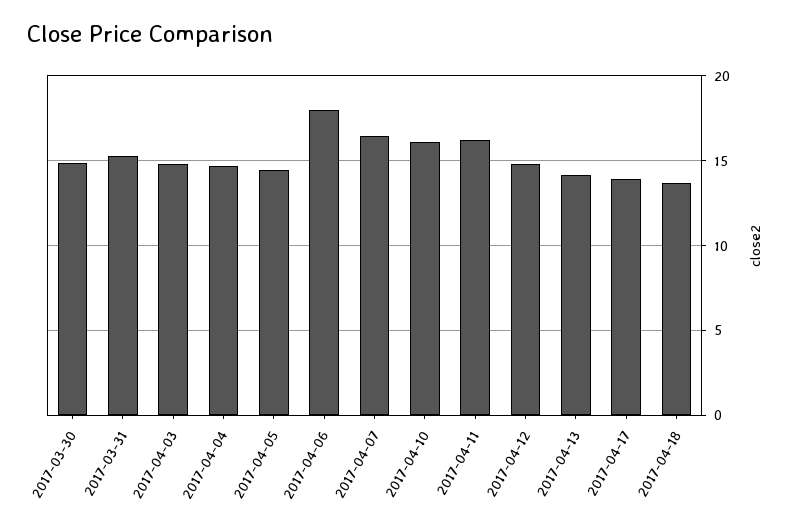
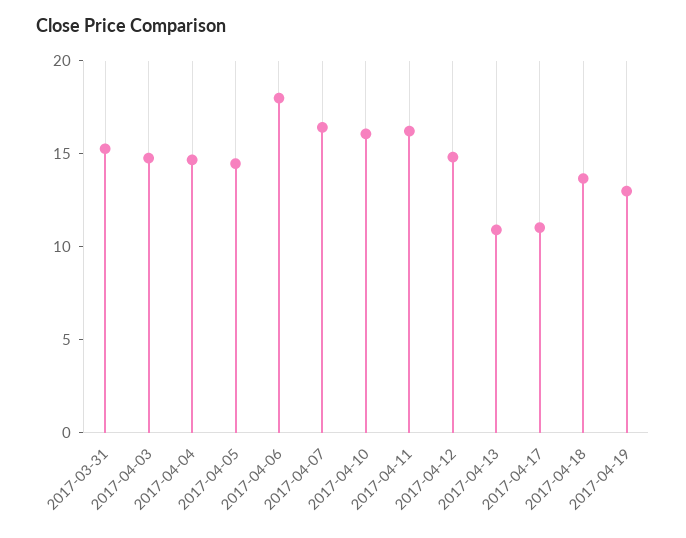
2017-03-30: 15 -> none
2017-04-13: 14 -> 11
2017-04-17: 14 -> 11
2017-04-19: none -> 13

